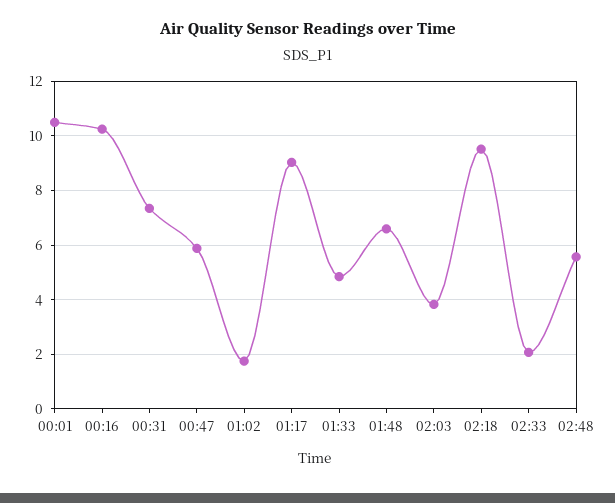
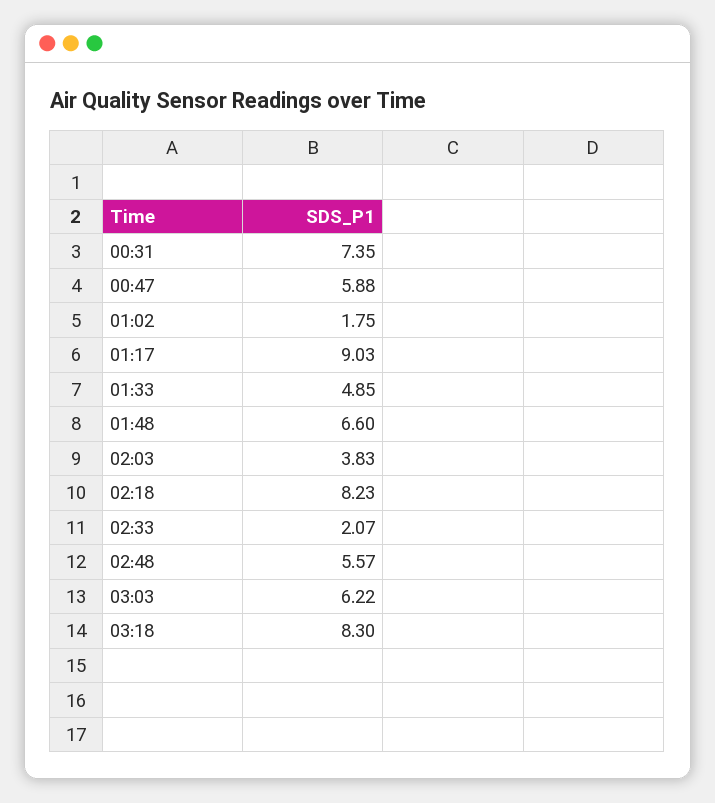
00:01: 10.5 -> none
00:16: 10.25 -> none
02:18: 9.5 -> 8.23
03:03: none -> 6.22
03:18: none -> 8.3

